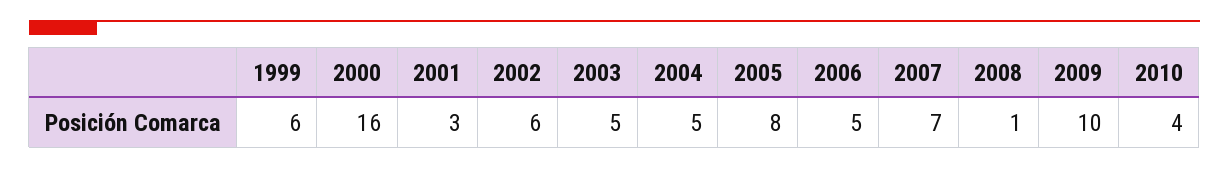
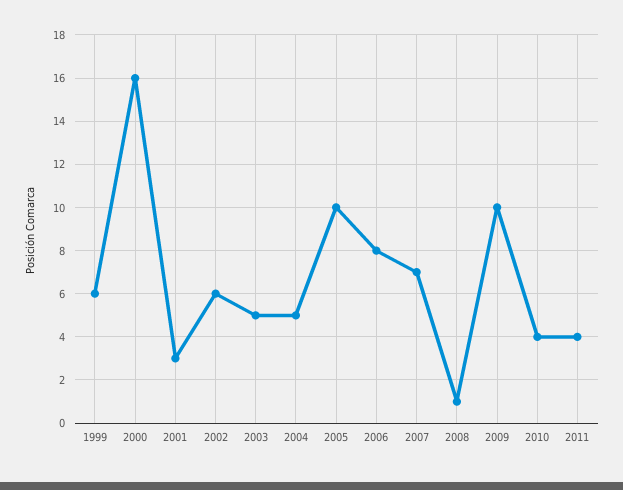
2005: 8 -> 10
2006: 5 -> 8
2011: none -> 4

